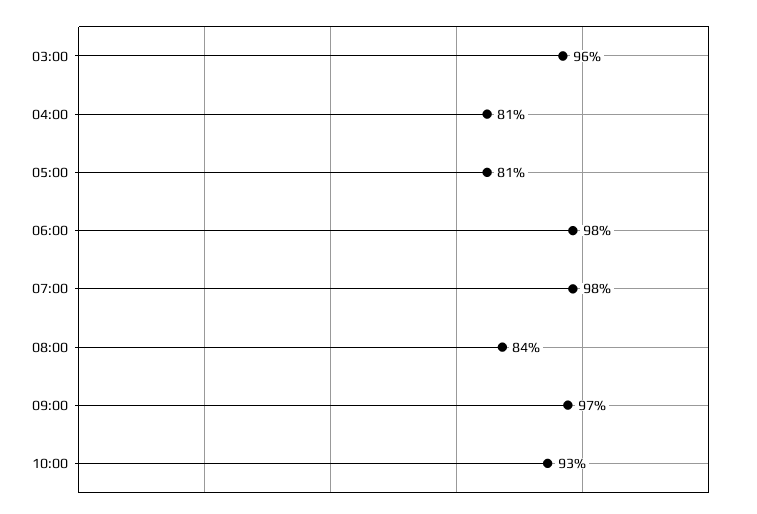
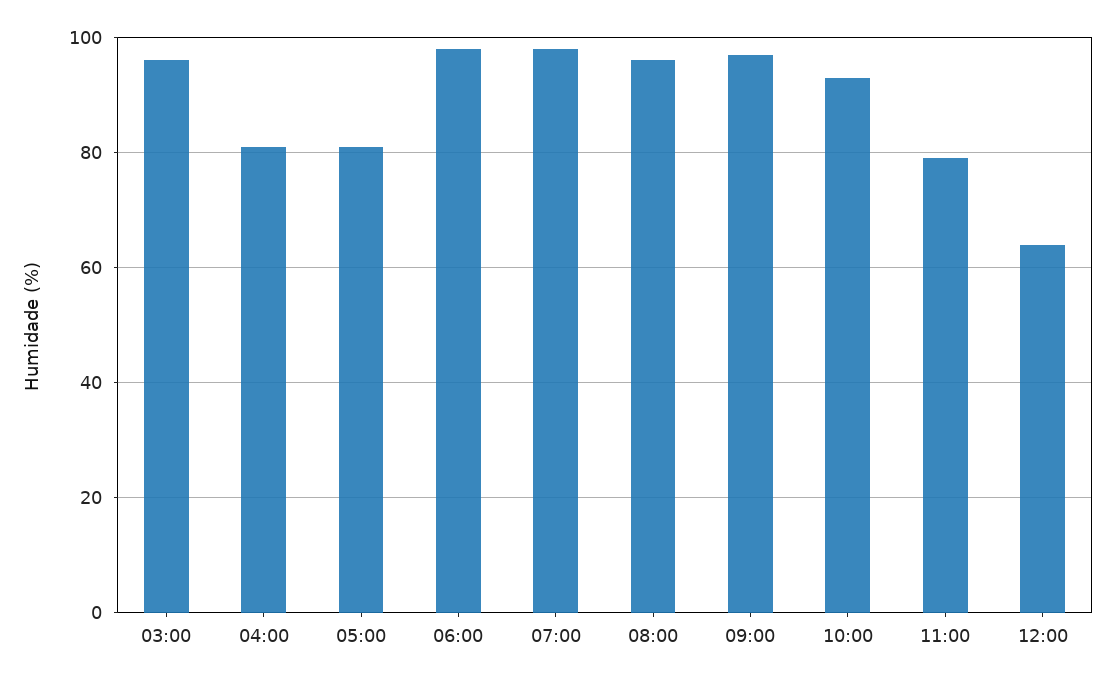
08:00: 84 -> 95
11:00: none -> 80
12:00: none -> 65

